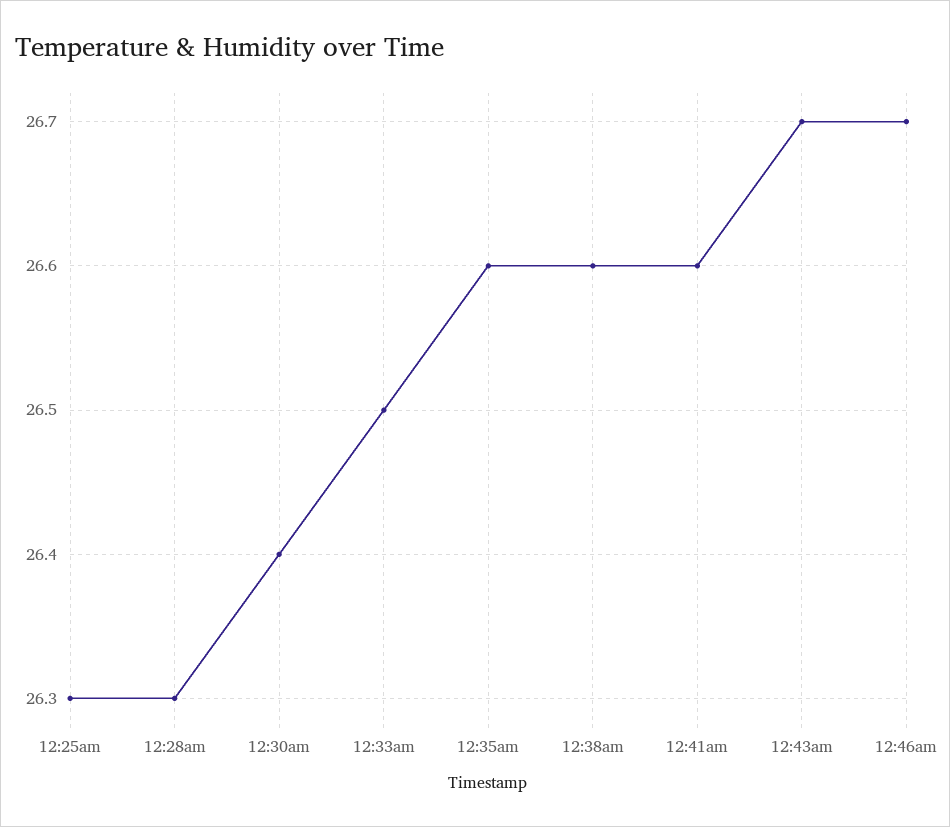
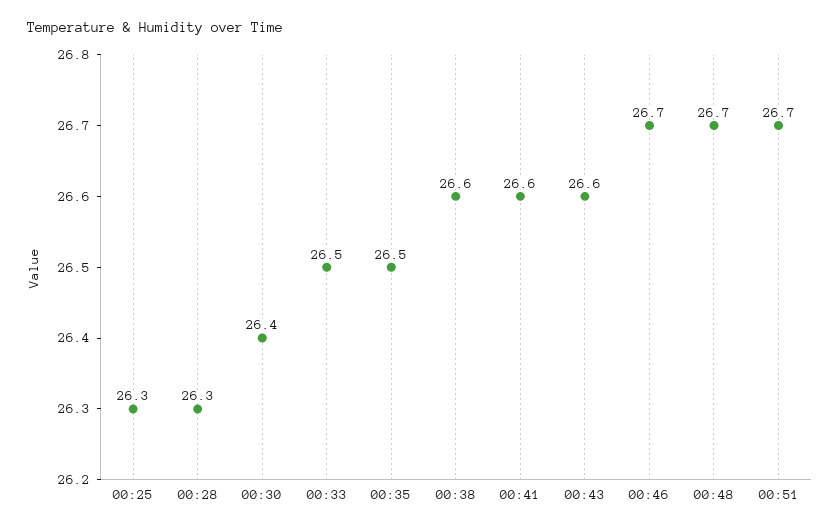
12:35am: 26.6 -> 26.5
12:43am: 26.7 -> 26.6
00:48: none -> 26.7
00:51: none -> 26.7

